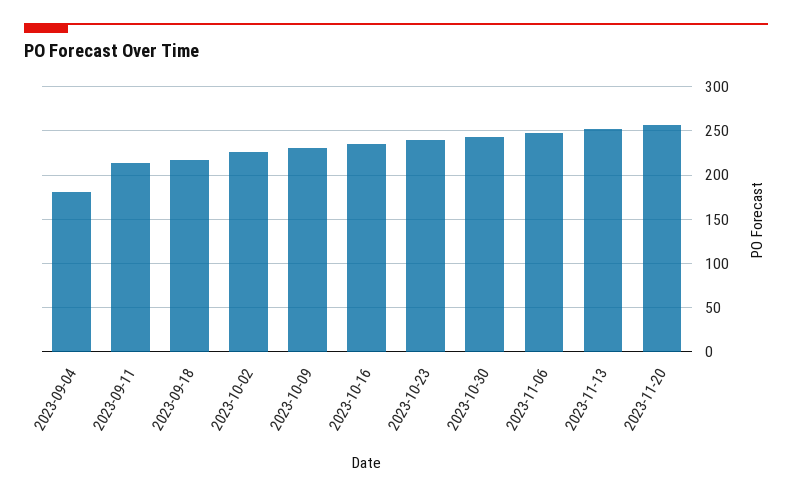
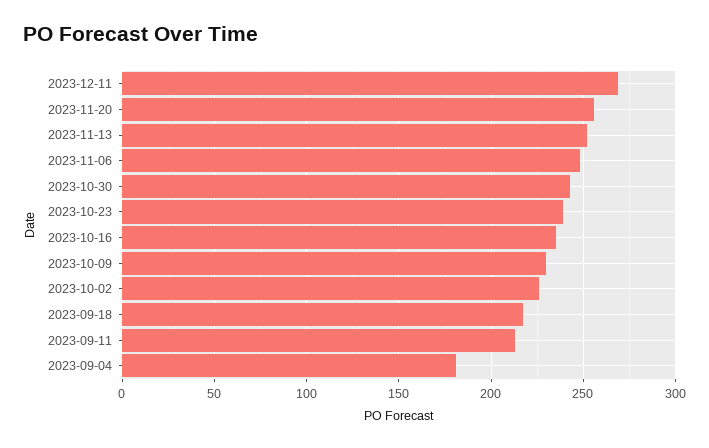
2023-12-11: none -> 270

